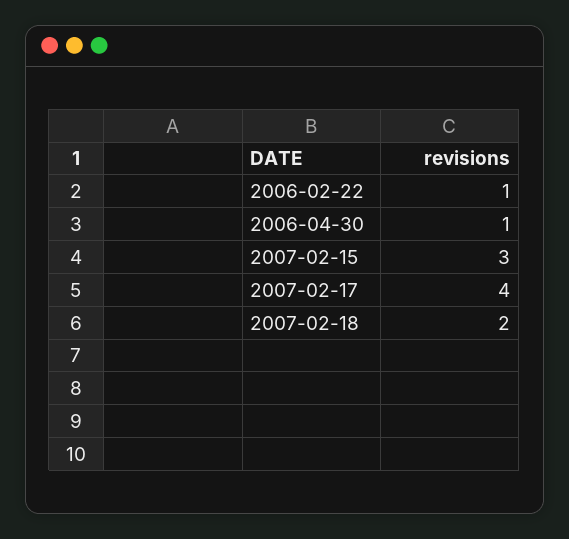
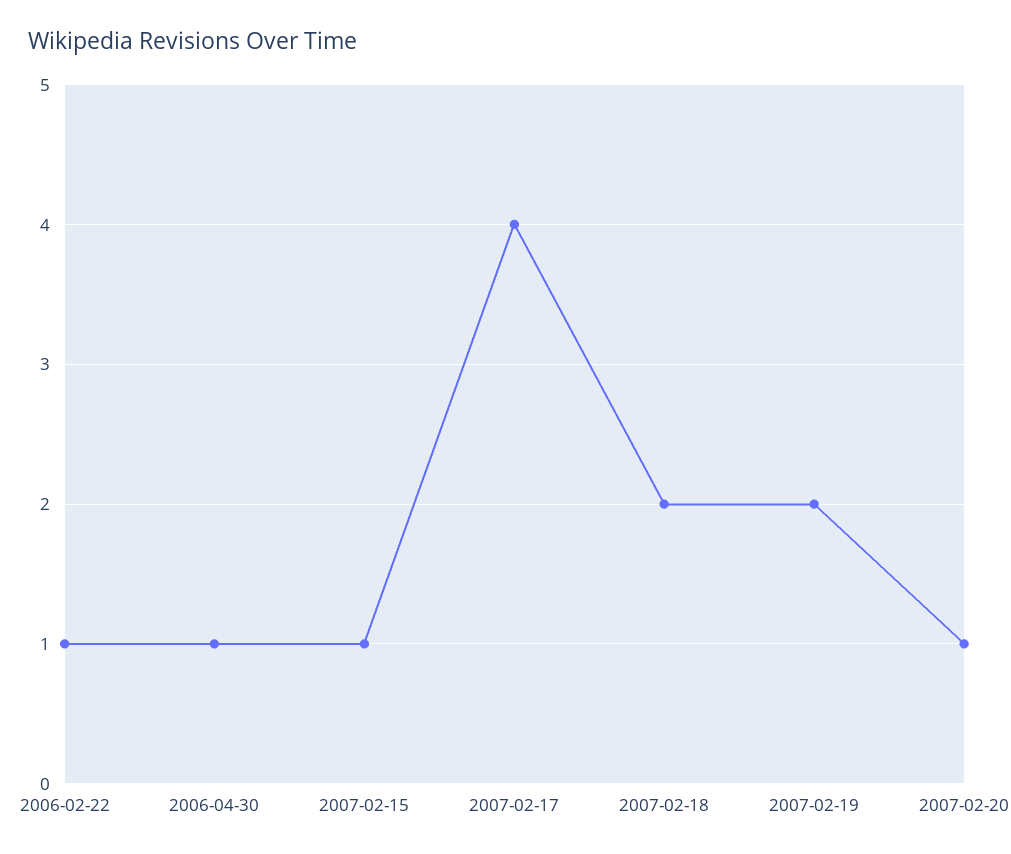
2007-02-15: 3 -> 1
2007-02-19: none -> 2
2007-02-20: none -> 1

